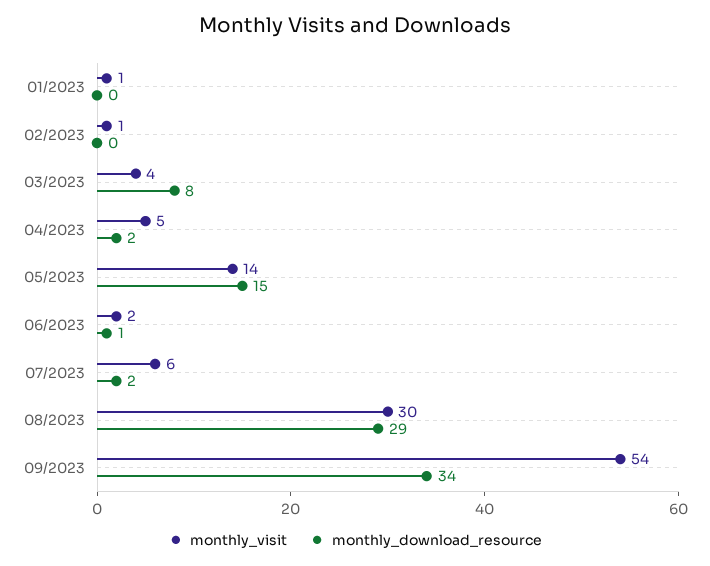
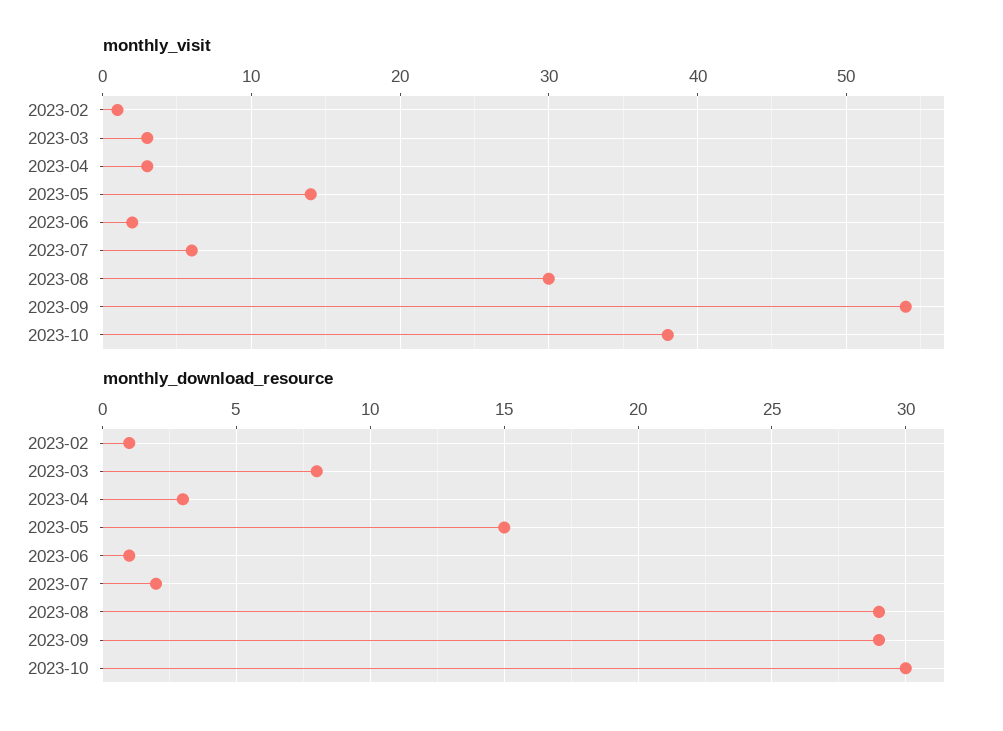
monthly_visit, 01/2023: 1 -> none
monthly_download_resource, 01/2023: 0 -> none
monthly_download_resource, 02/2023: 0 -> 1
monthly_visit, 03/2023: 4 -> 3
monthly_visit, 04/2023: 5 -> 3
monthly_download_resource, 04/2023: 2 -> 3
monthly_download_resource, 09/2023: 34 -> 29
monthly_visit, 2023-10: none -> 38
monthly_download_resource, 2023-10: none -> 30

